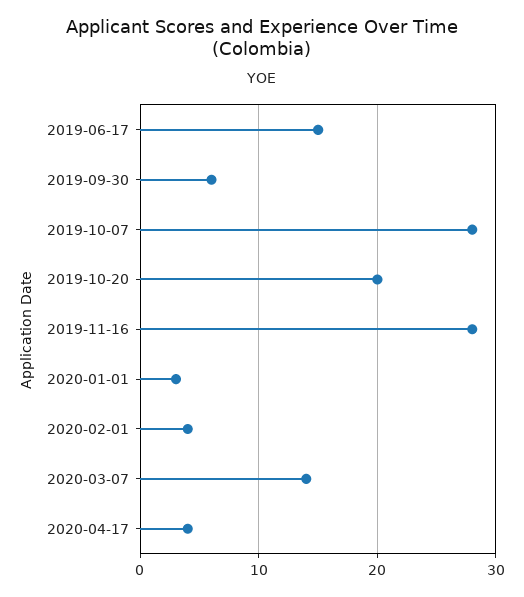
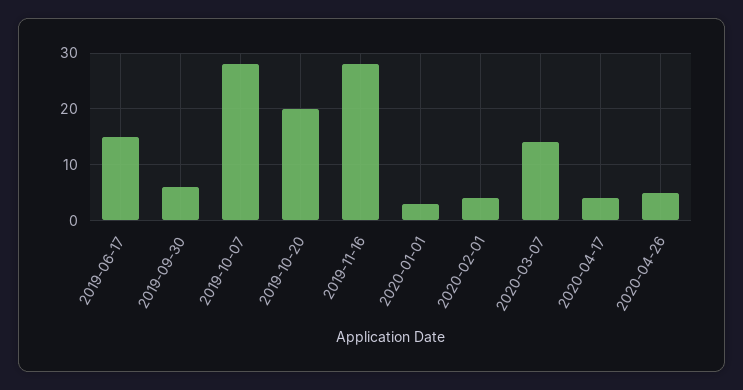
2020-04-26: none -> 5

